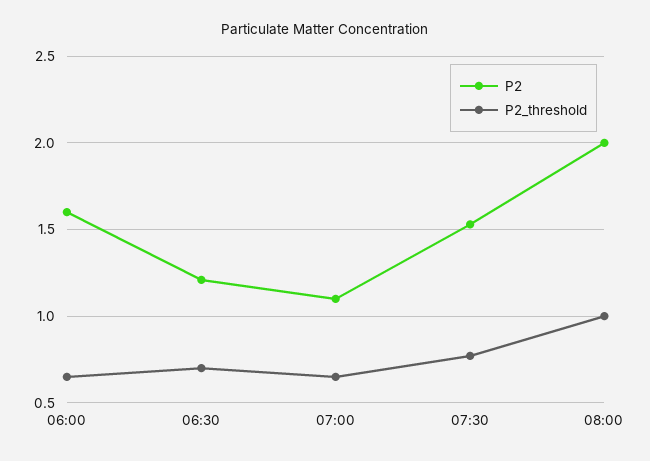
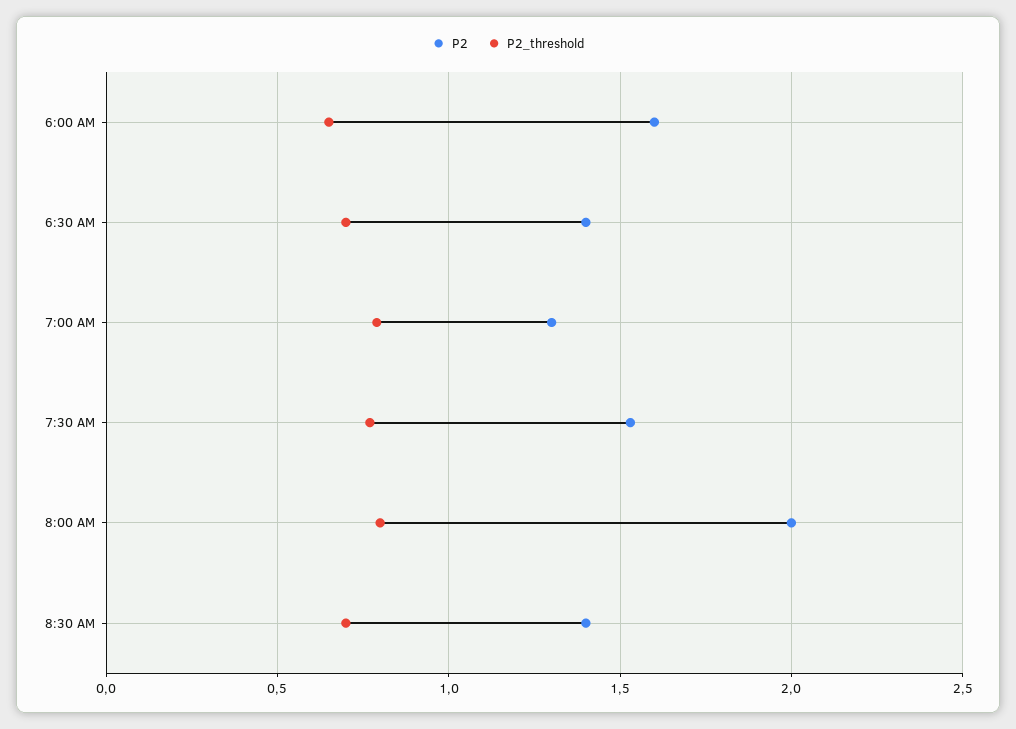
P2, 06:30: 1.2 -> 1.4
P2, 07:00: 1.1 -> 1.3
P2_threshold, 07:00: 0.65 -> 0.8
P2_threshold, 08:00: 1 -> 0.8
P2, 8:30 AM: none -> 1.4
P2_threshold, 8:30 AM: none -> 0.7

